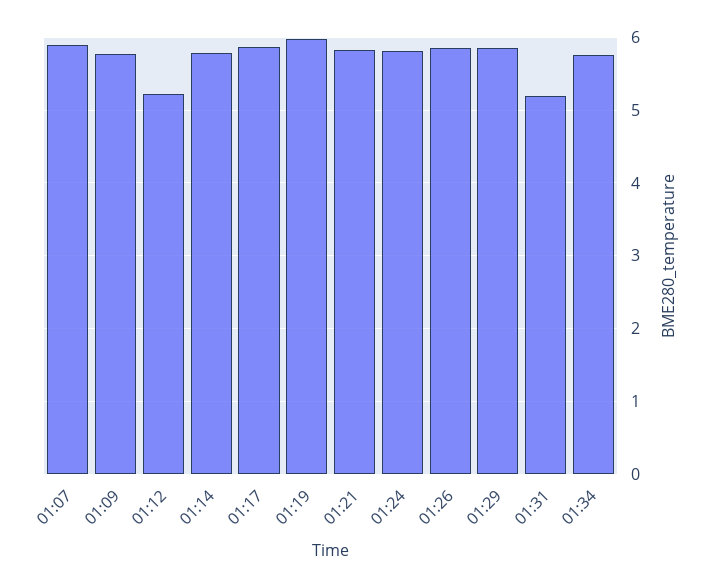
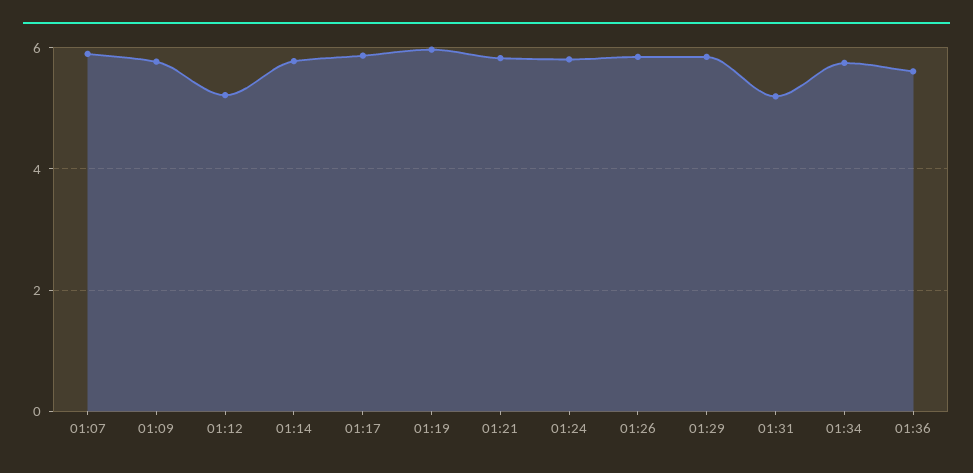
01:36: none -> 5.6

